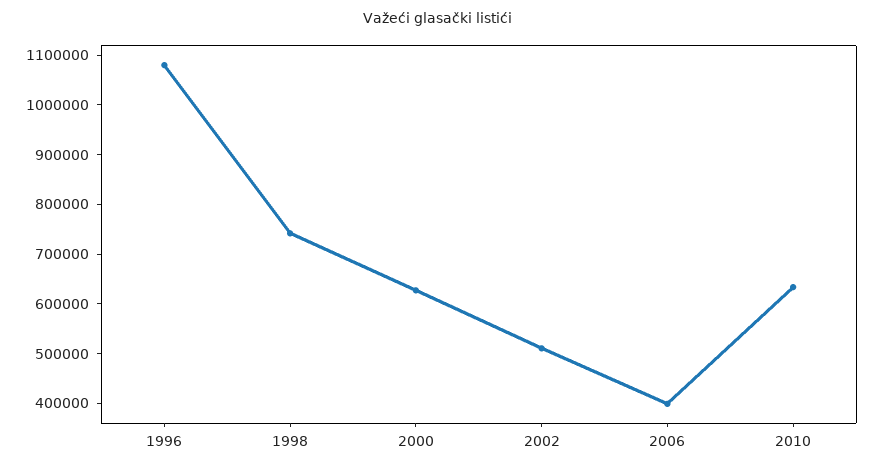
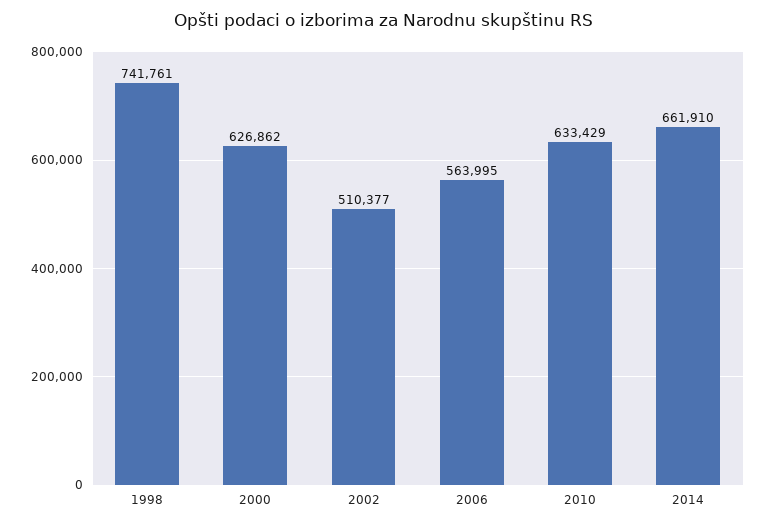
1996: 1080000 -> none
2006: 400000 -> 563995
2014: none -> 661910

